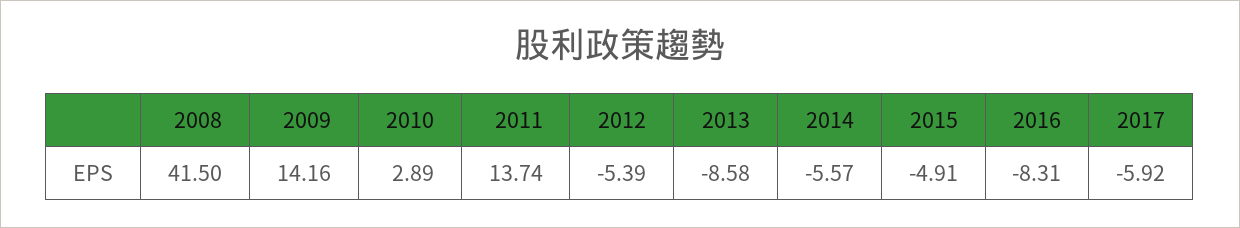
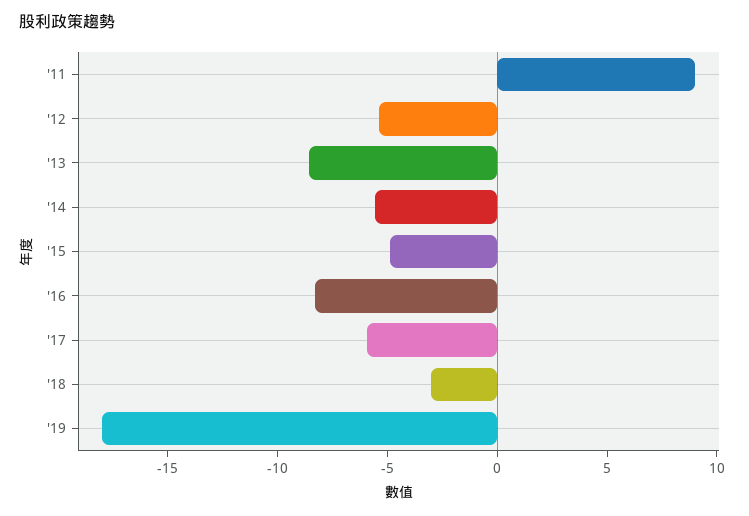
2008: 41.5 -> none
2009: 14.16 -> none
2010: 2.89 -> none
2011: 13.74 -> 9
'18: none -> -3
'19: none -> -18

